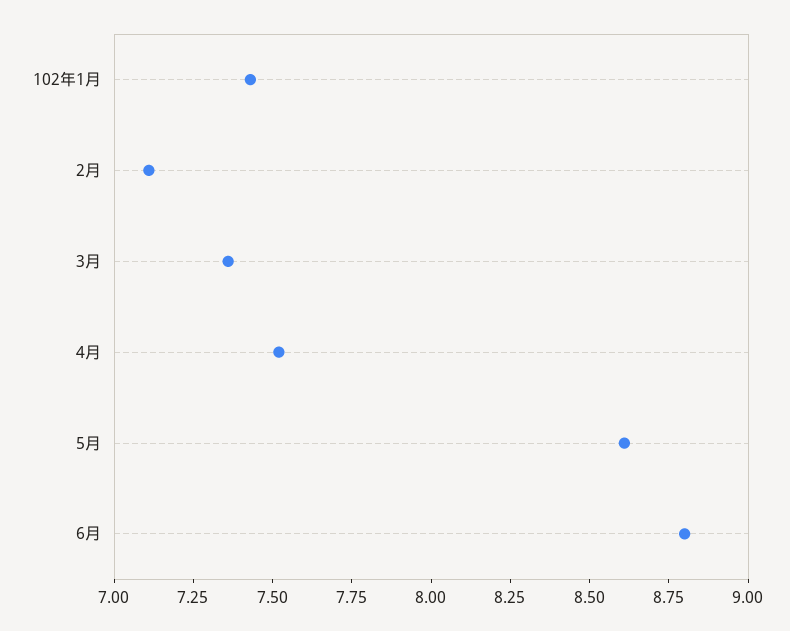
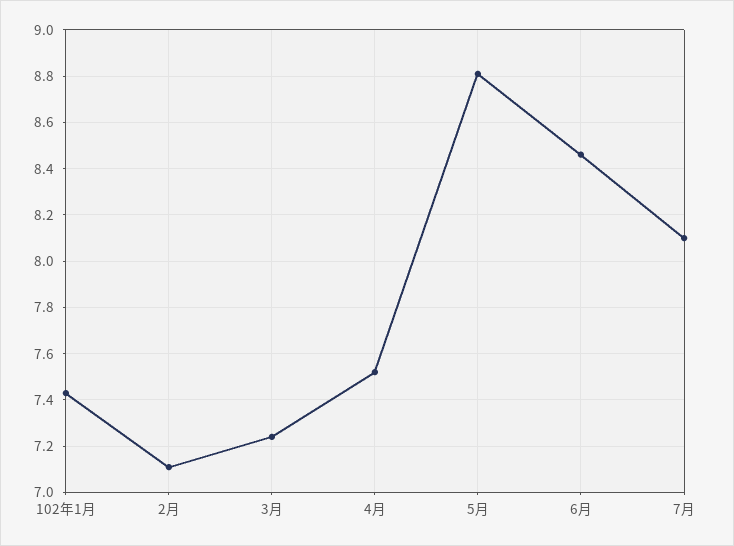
3月: 7.35 -> 7.25
5月: 8.6 -> 8.8
6月: 8.8 -> 8.45
7月: none -> 8.1

